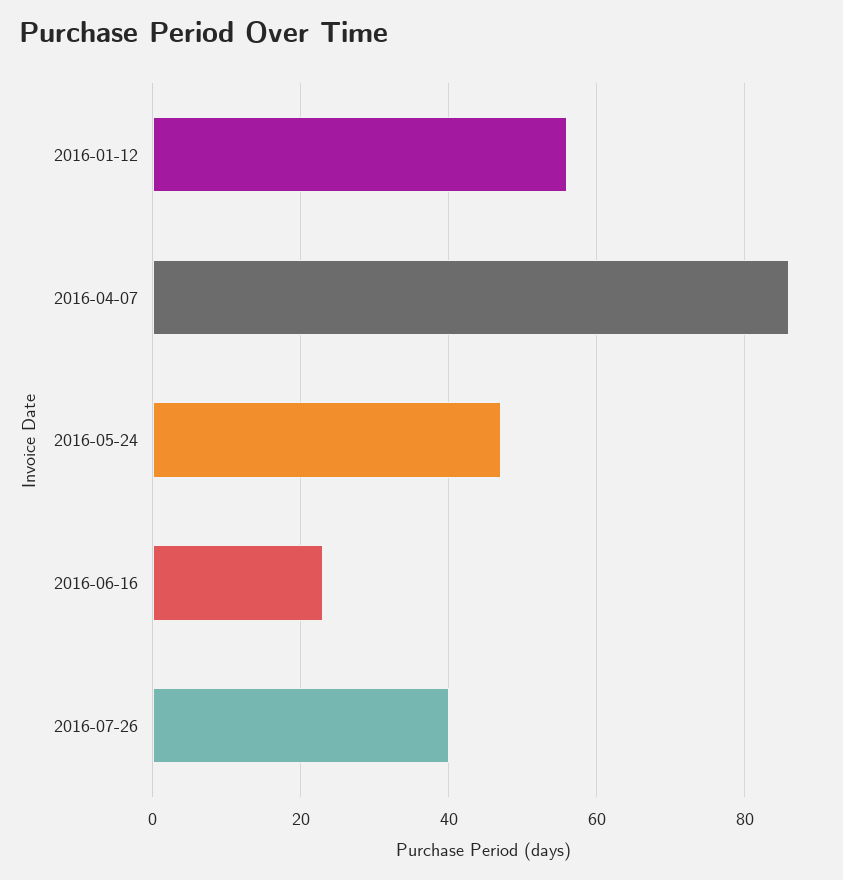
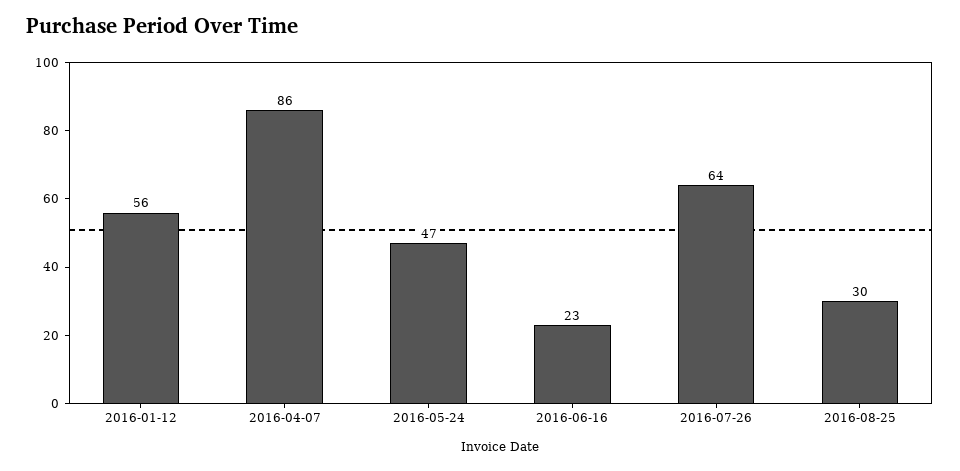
2016-07-26: 40 -> 64
2016-08-25: none -> 30

